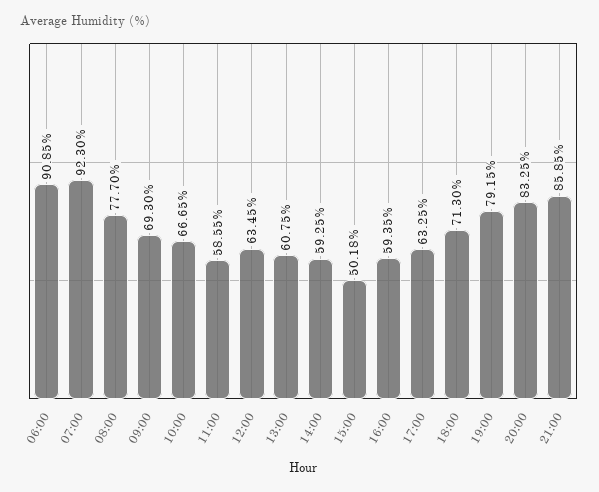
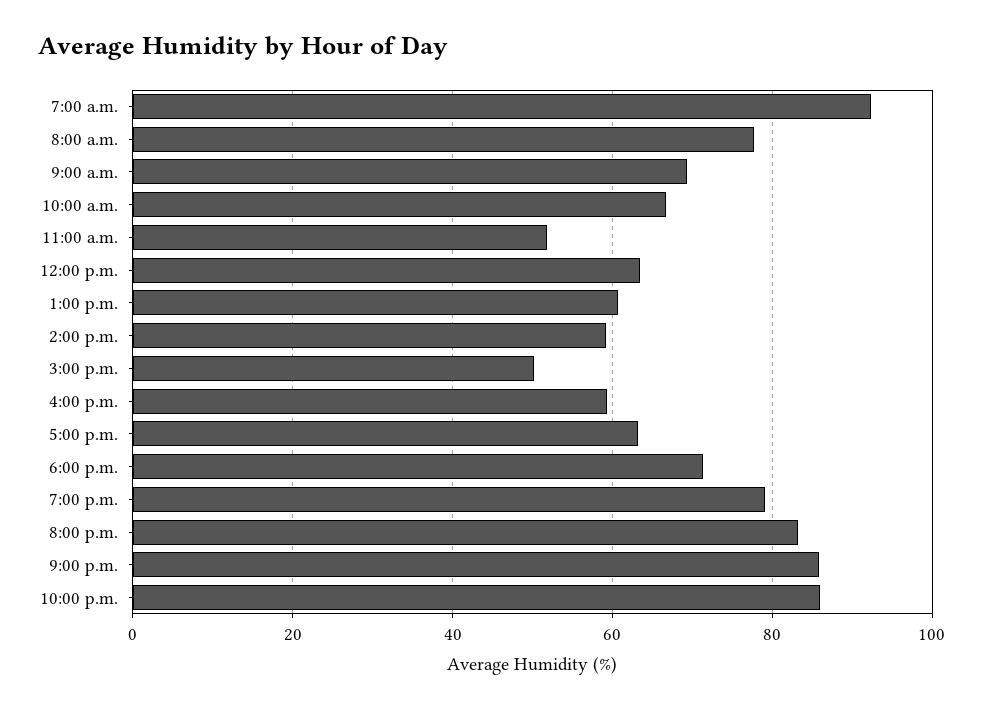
06:00: 90.85 -> none
11:00: 58.55 -> 52
10:00 p.m.: none -> 86

